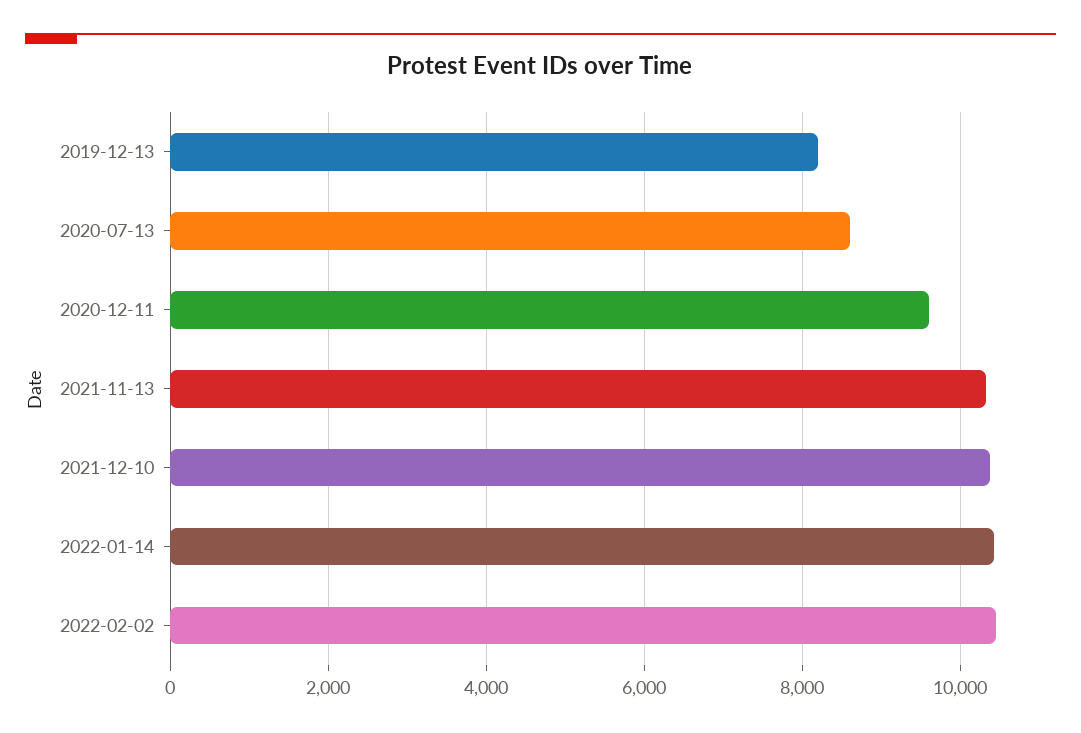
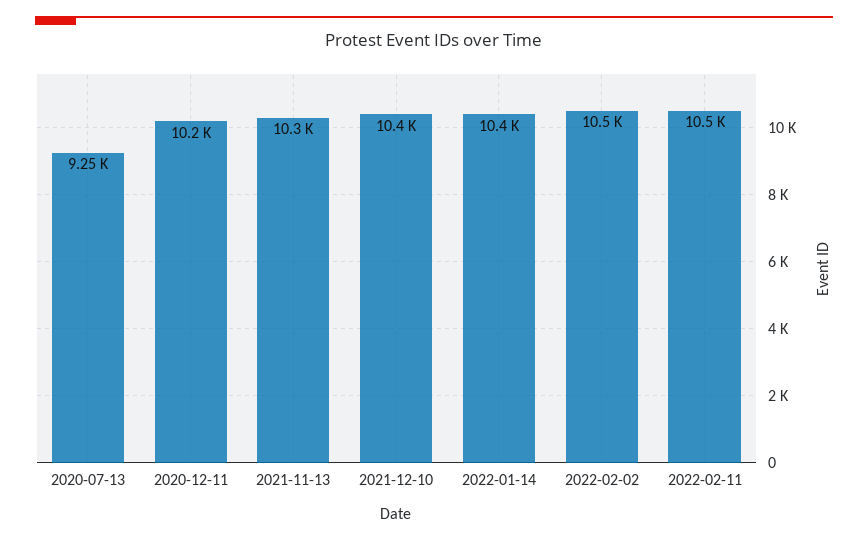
2019-12-13: 8200 -> none
2020-07-13: 8600 -> 9250
2020-12-11: 9600 -> 10200
2022-02-11: none -> 10500

